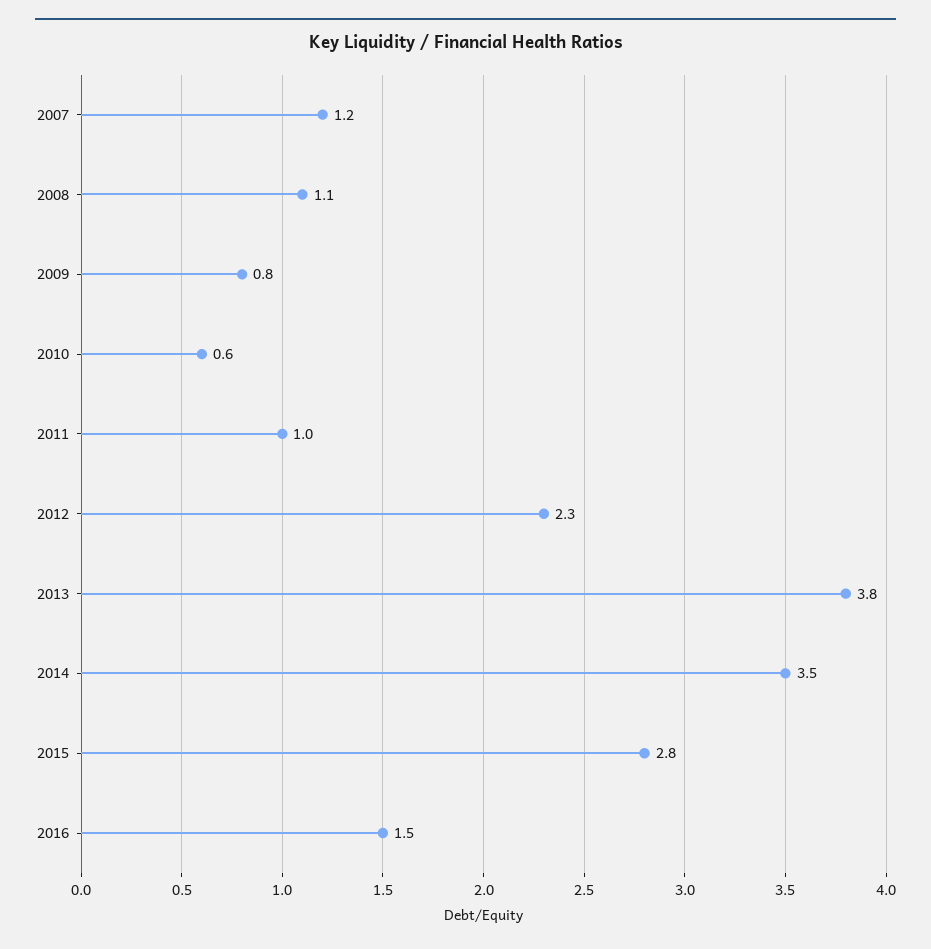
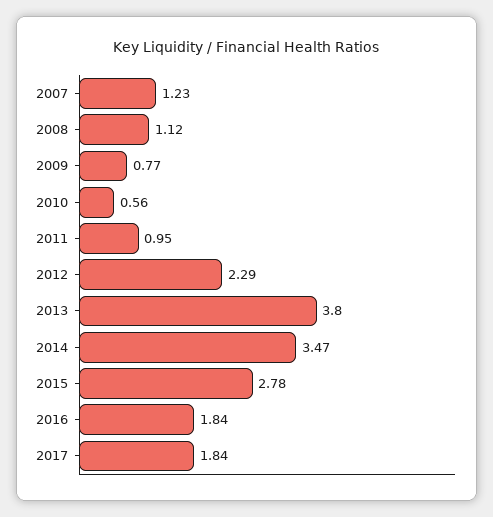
2016: 1.5 -> 1.84
2017: none -> 1.84

